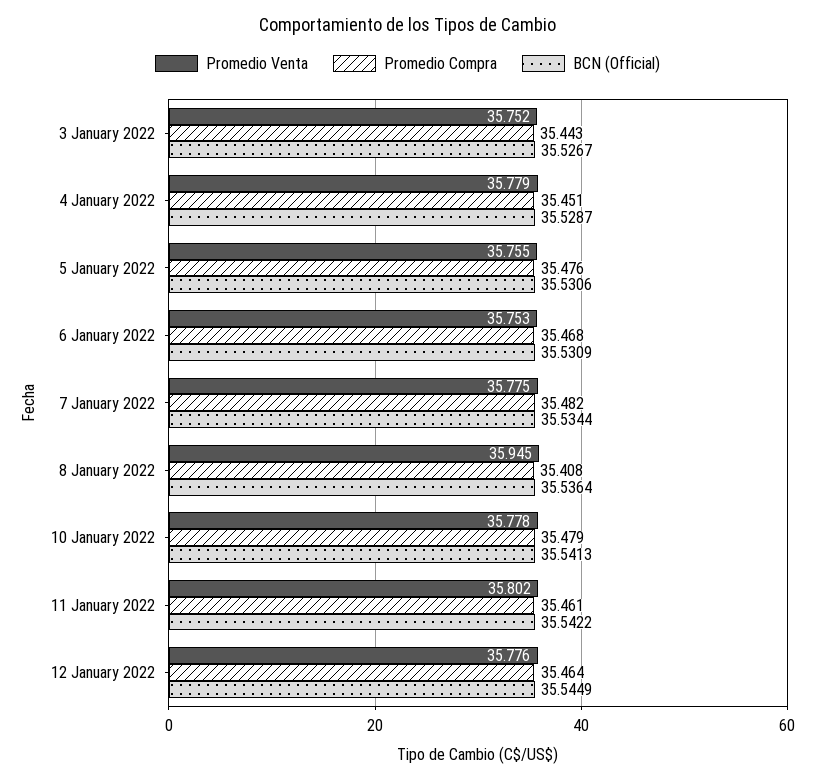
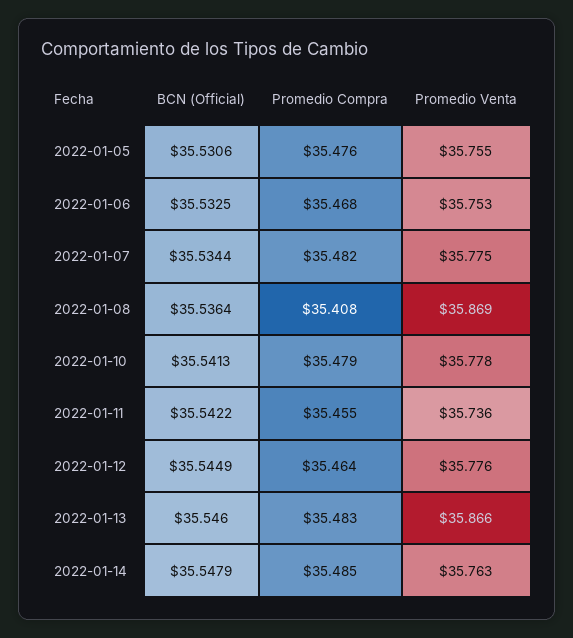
Promedio Venta, 3 January 2022: 35.752 -> none
Promedio Compra, 3 January 2022: 35.443 -> none
BCN (Official), 3 January 2022: 35.5267 -> none
Promedio Venta, 4 January 2022: 35.779 -> none
Promedio Compra, 4 January 2022: 35.451 -> none
BCN (Official), 4 January 2022: 35.5287 -> none
BCN (Official), 6 January 2022: 35.5309 -> 35.5325
Promedio Venta, 8 January 2022: 35.945 -> 35.869
Promedio Venta, 11 January 2022: 35.802 -> 35.736
Promedio Compra, 11 January 2022: 35.461 -> 35.455
BCN (Official), 2022-01-13: none -> 35.546
Promedio Compra, 2022-01-13: none -> 35.483
Promedio Venta, 2022-01-13: none -> 35.866
BCN (Official), 2022-01-14: none -> 35.5479
Promedio Compra, 2022-01-14: none -> 35.485
Promedio Venta, 2022-01-14: none -> 35.763

